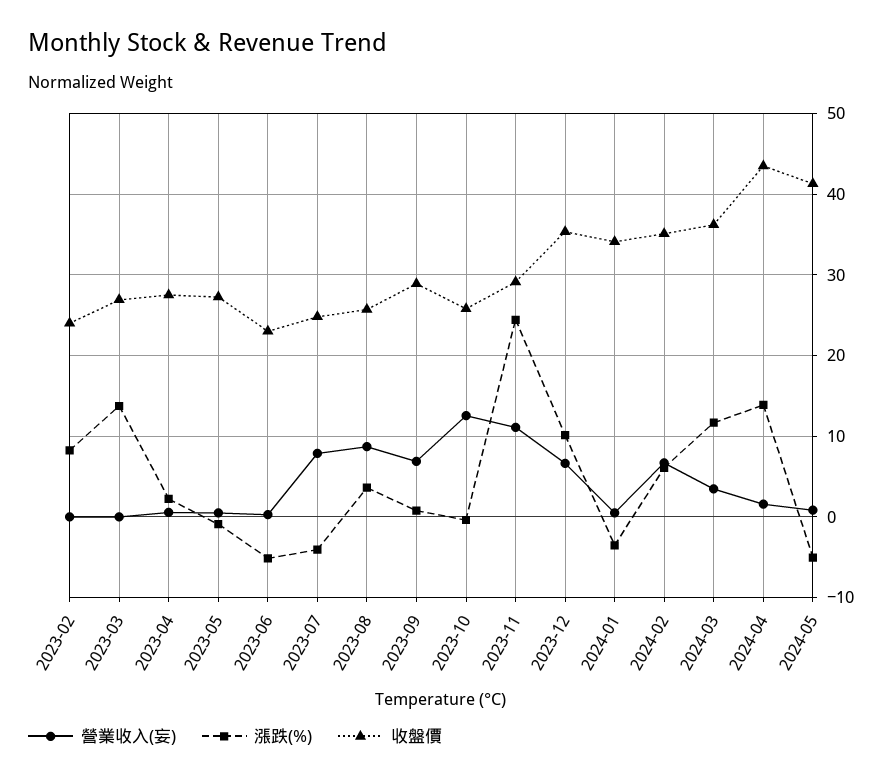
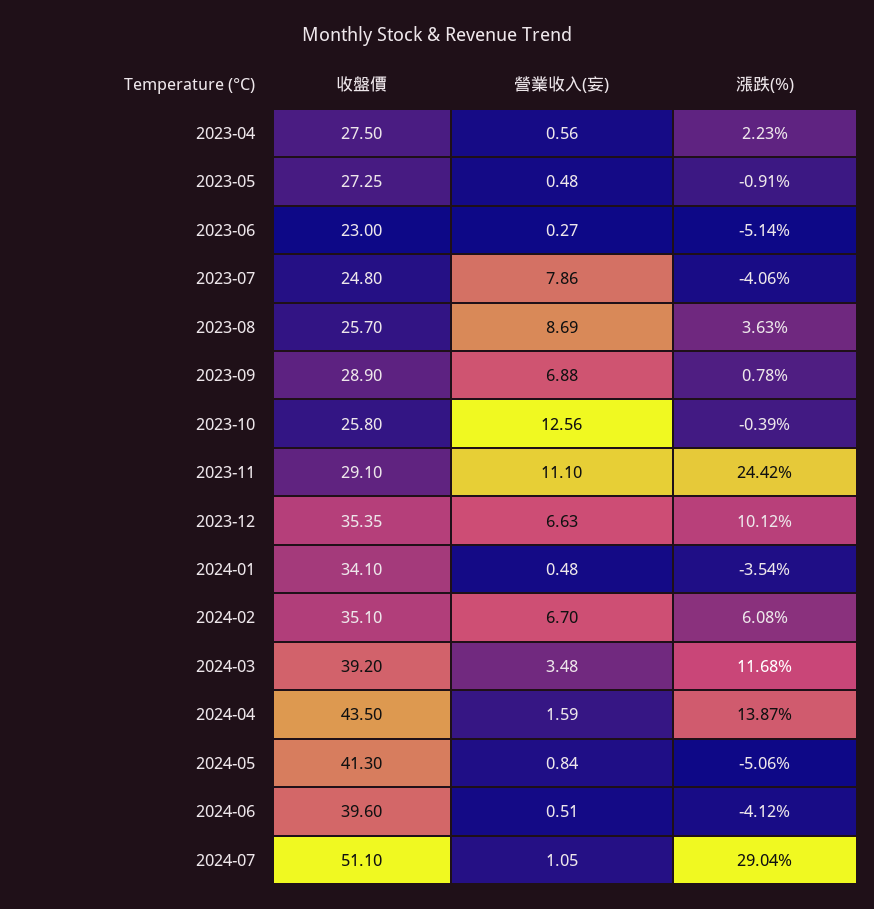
營業收入(妄), 2023-02: 0 -> none
漲跌(%), 2023-02: 8 -> none
收盤價, 2023-02: 24 -> none
營業收入(妄), 2023-03: 0 -> none
漲跌(%), 2023-03: 14 -> none
收盤價, 2023-03: 27 -> none
收盤價, 2024-03: 36 -> 39.2
收盤價, 2024-06: none -> 39.6
營業收入(妄), 2024-06: none -> 0.51
漲跌(%), 2024-06: none -> -4.12
收盤價, 2024-07: none -> 51.1
營業收入(妄), 2024-07: none -> 1.05
漲跌(%), 2024-07: none -> 29.04

